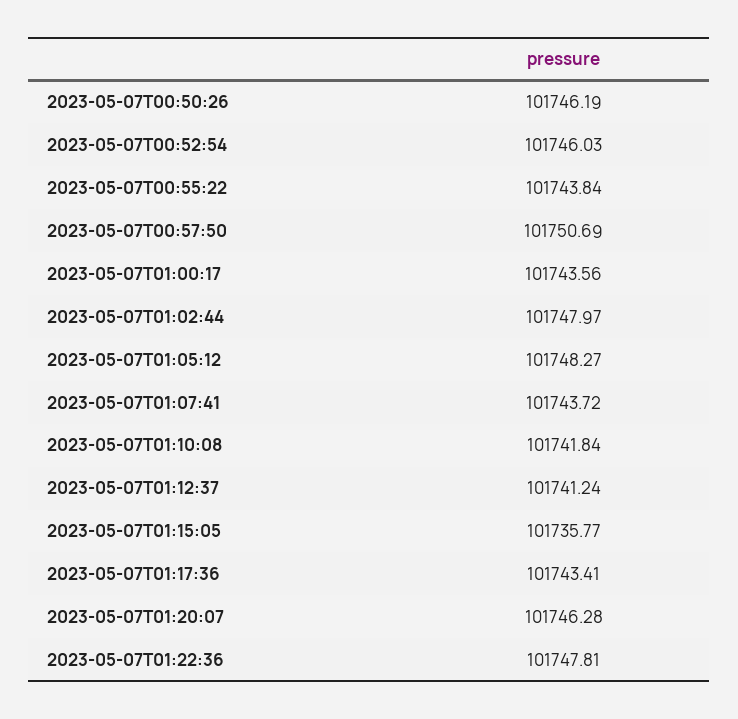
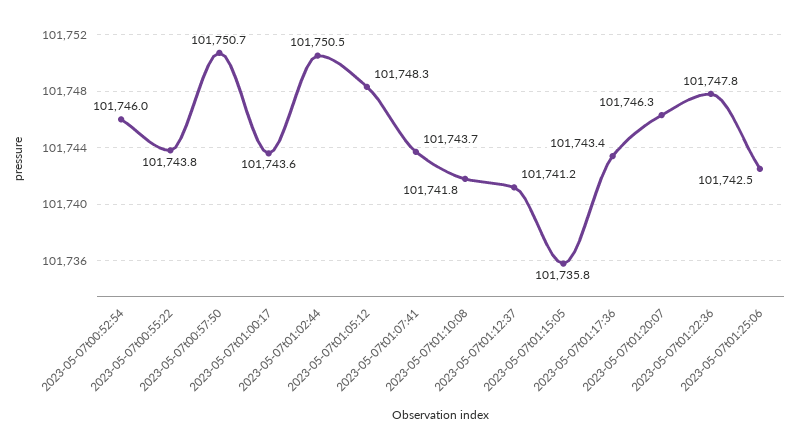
2023-05-07T00:50:26: 101746.19 -> none
2023-05-07T01:02:44: 101747.97 -> 101750.5
2023-05-07t01:25:06: none -> 101742.5

